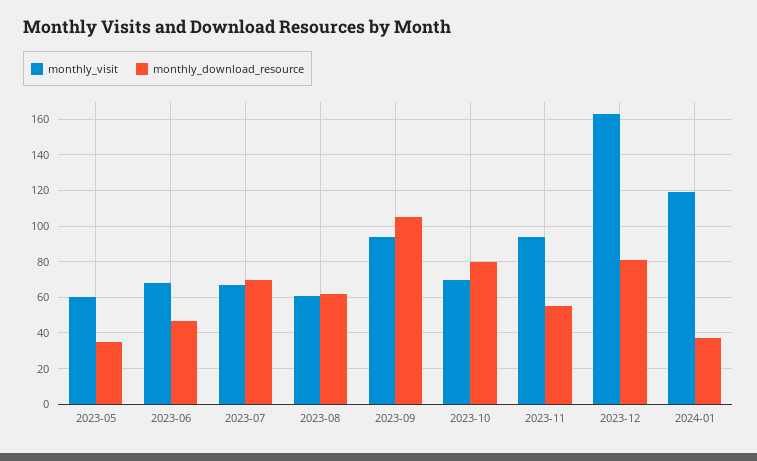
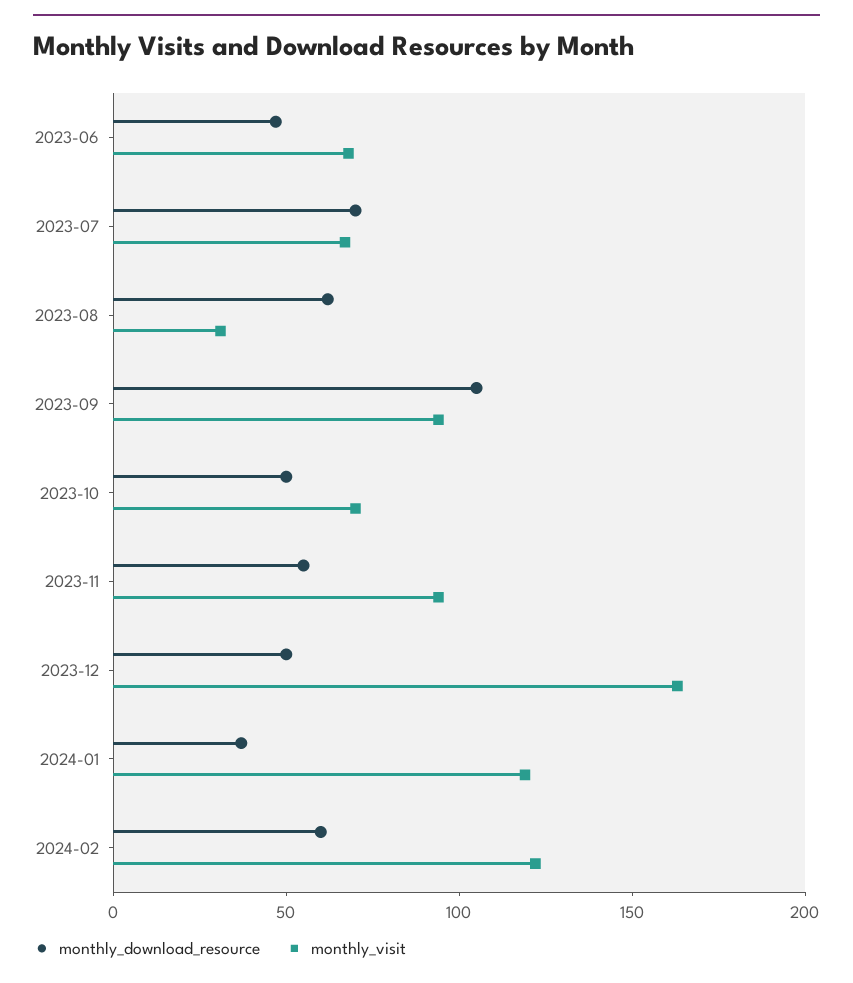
monthly_visit, 2023-05: 60 -> none
monthly_download_resource, 2023-05: 35 -> none
monthly_visit, 2023-08: 60 -> 30
monthly_download_resource, 2023-10: 80 -> 50
monthly_download_resource, 2023-12: 80 -> 50
monthly_download_resource, 2024-02: none -> 60
monthly_visit, 2024-02: none -> 120

